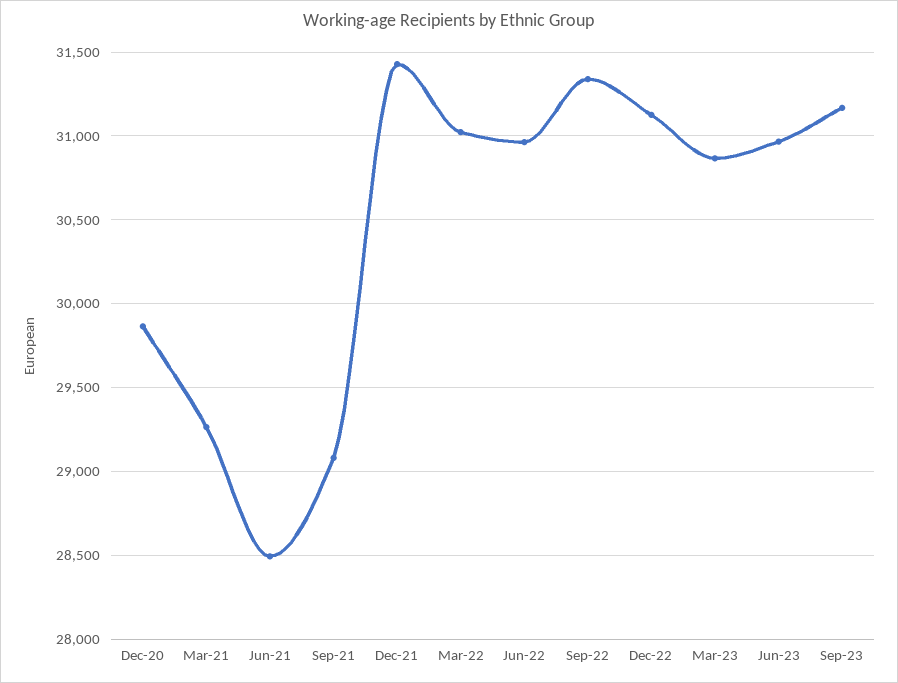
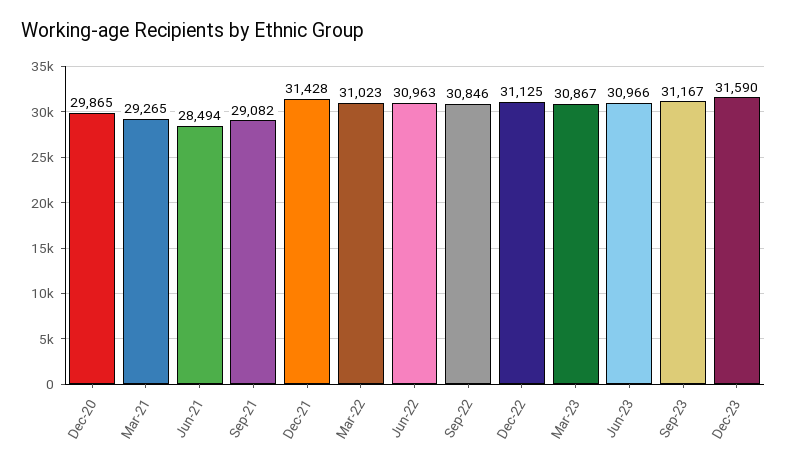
Sep-22: 31350 -> 30846
Dec-23: none -> 31590

